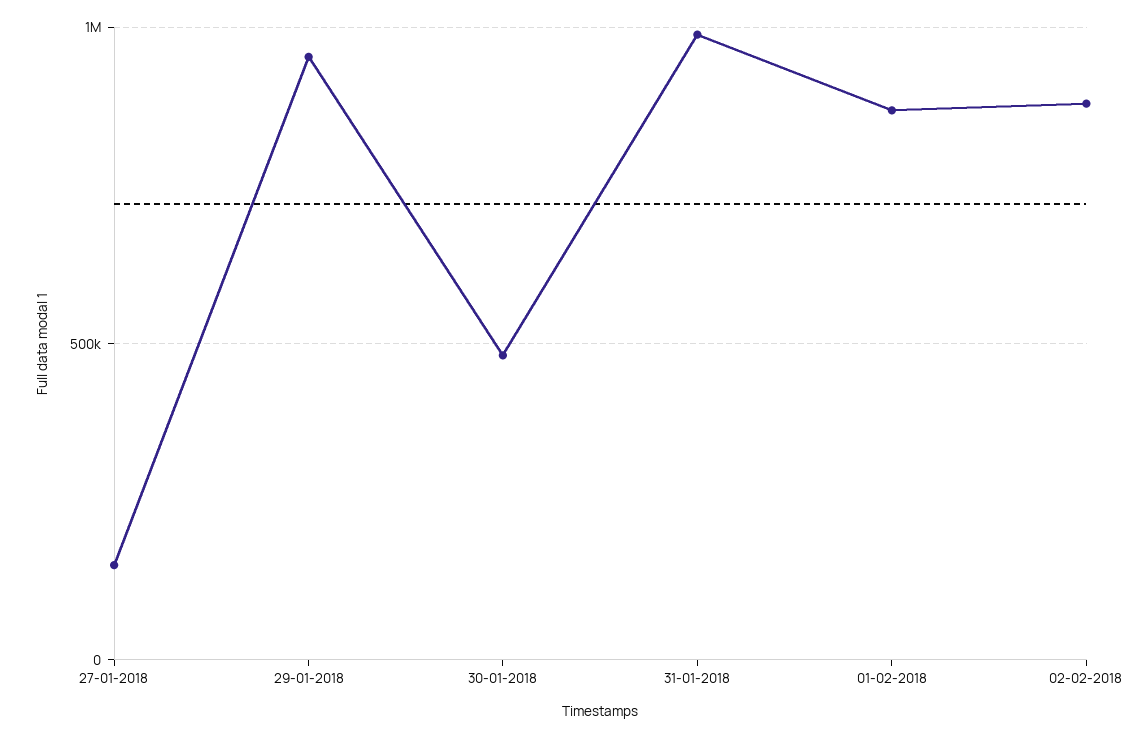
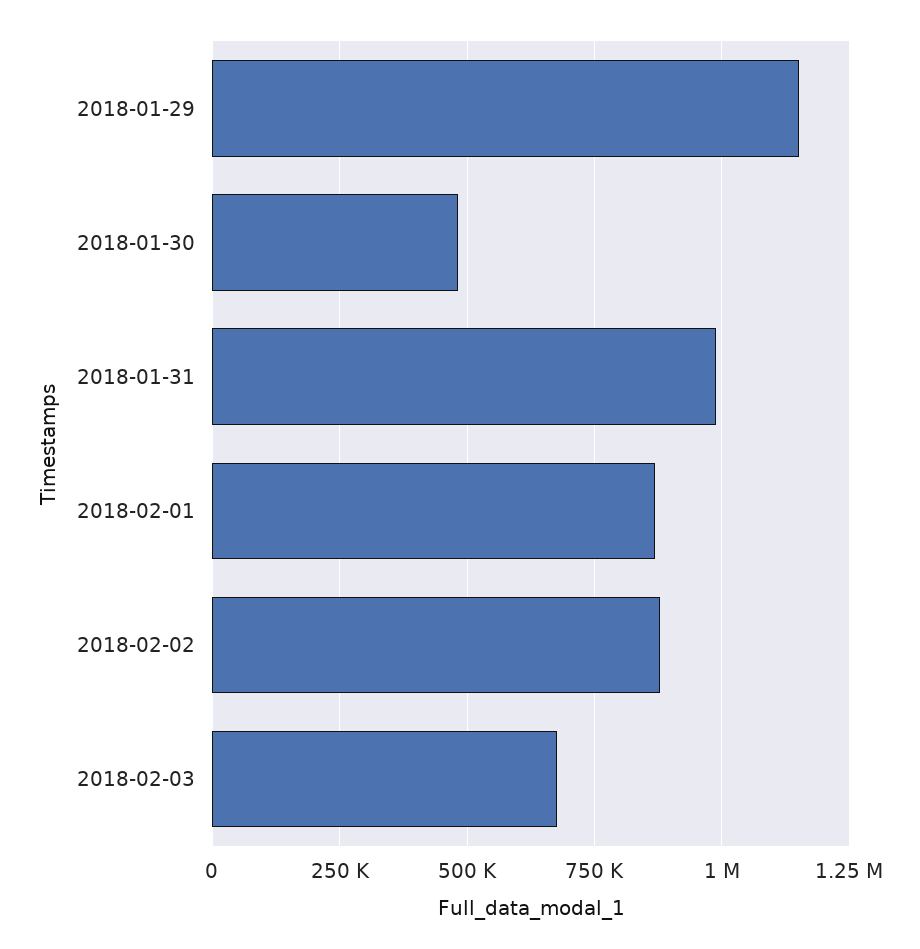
27-01-2018: 150000 -> none
29-01-2018: 950000 -> 1150000
2018-02-03: none -> 675000

